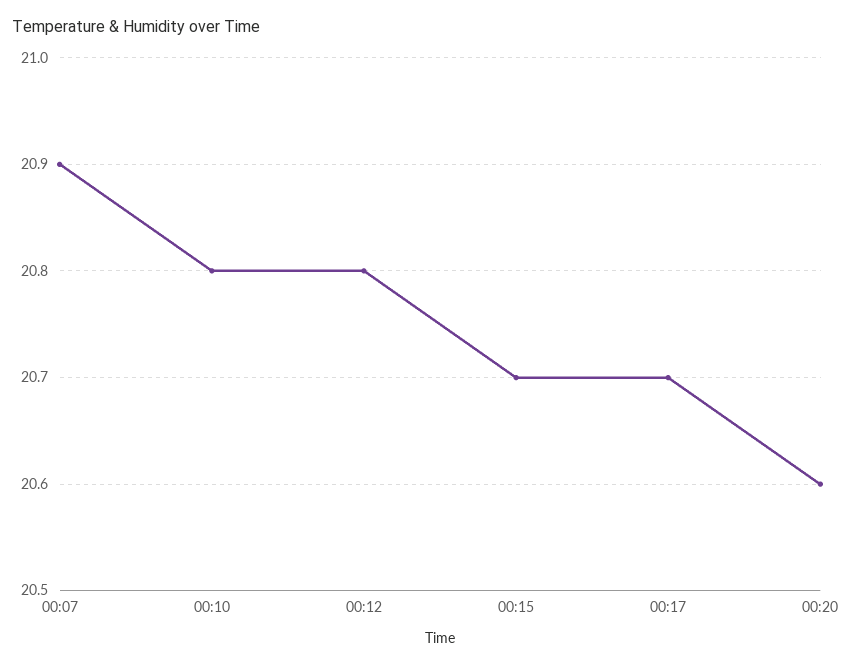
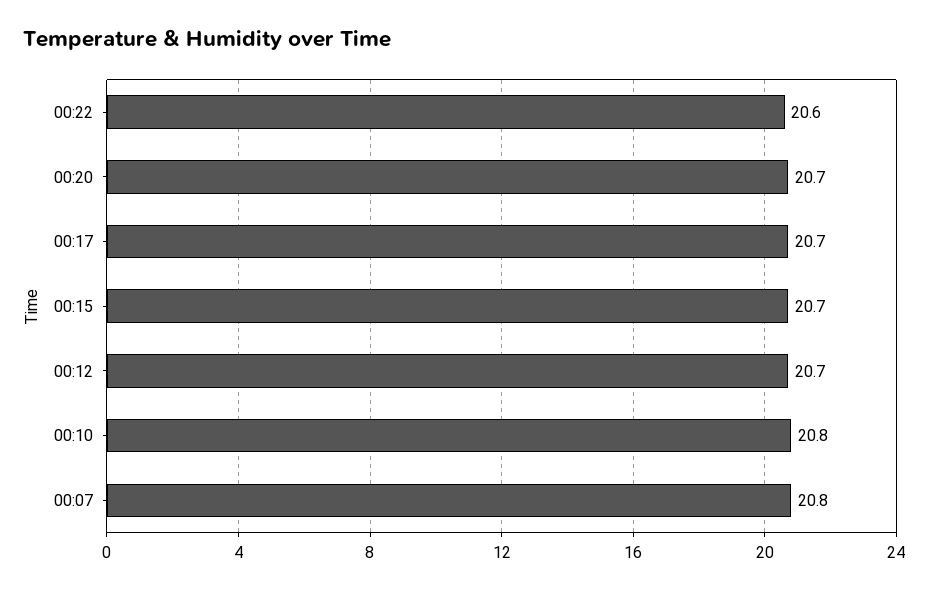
00:07: 20.9 -> 20.8
00:12: 20.8 -> 20.7
00:20: 20.6 -> 20.7
00:22: none -> 20.6

